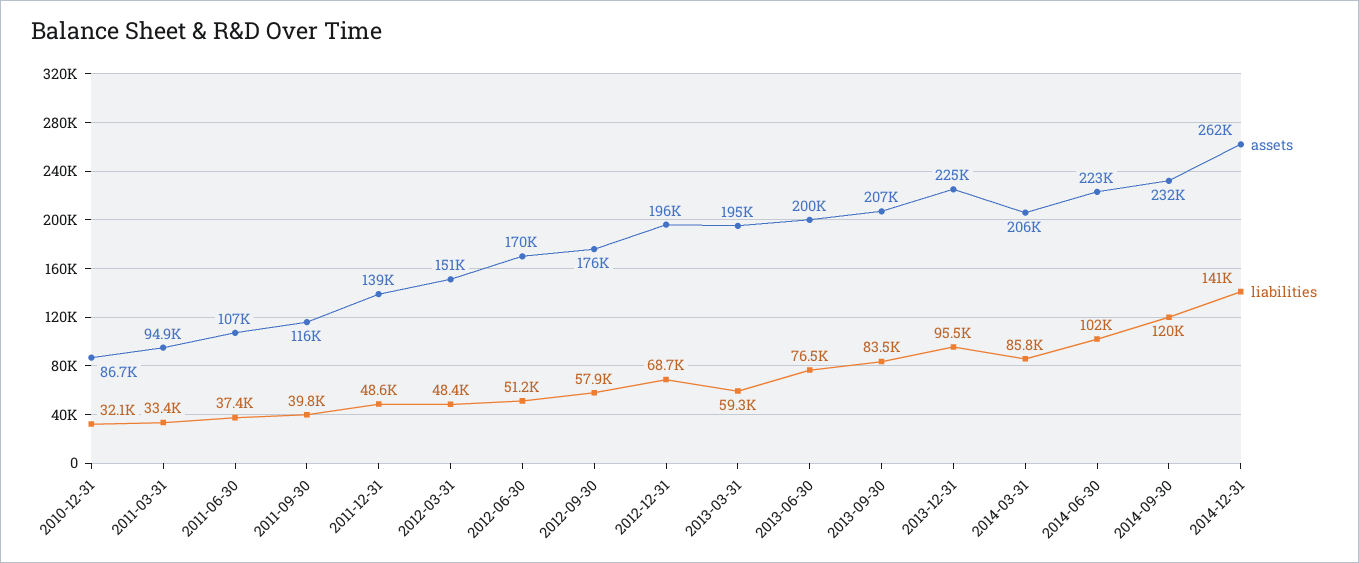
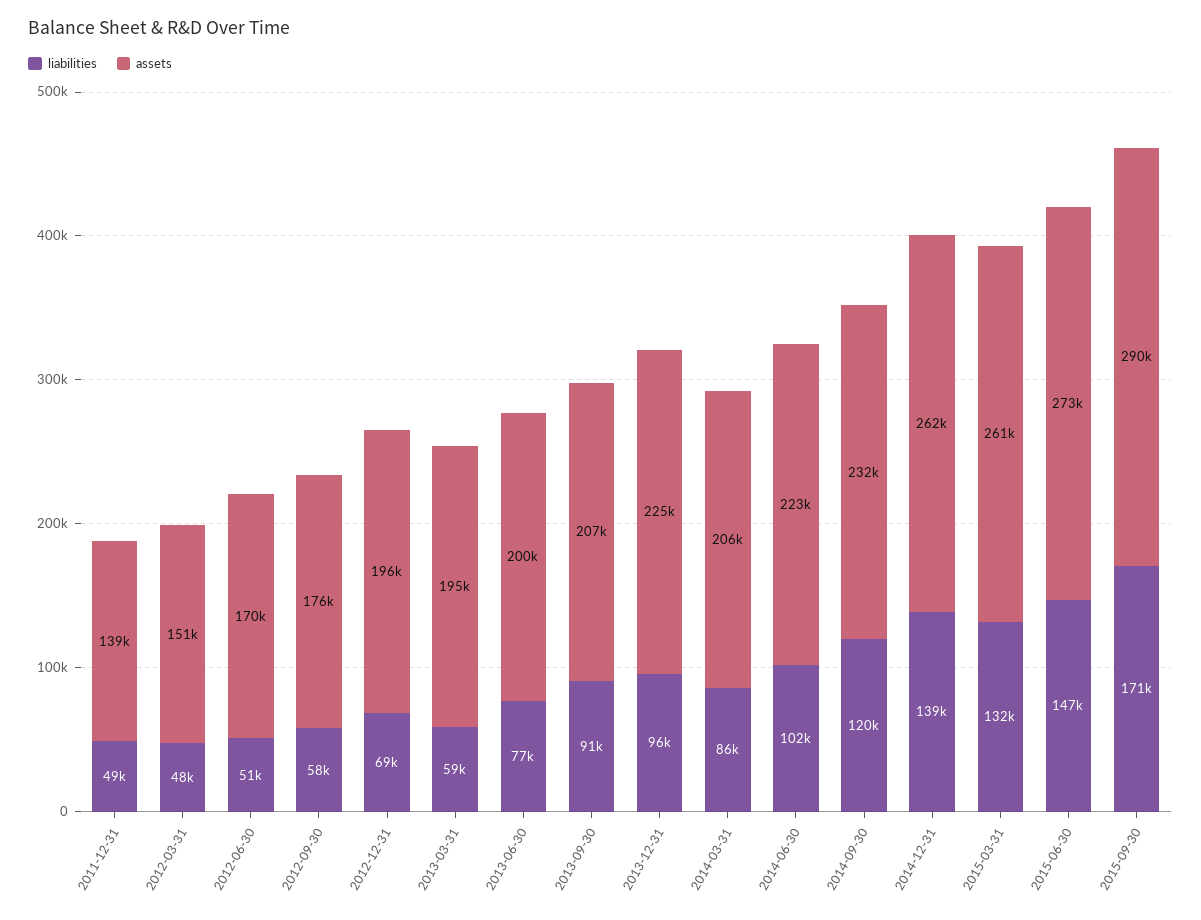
assets, 2010-12-31: 86700 -> none
liabilities, 2010-12-31: 32100 -> none
assets, 2011-03-31: 94900 -> none
liabilities, 2011-03-31: 33400 -> none
assets, 2011-06-30: 107000 -> none
liabilities, 2011-06-30: 37400 -> none
assets, 2011-09-30: 116000 -> none
liabilities, 2011-09-30: 39800 -> none
liabilities, 2013-09-30: 83500 -> 91000
liabilities, 2014-12-31: 141000 -> 139000
liabilities, 2015-03-31: none -> 132000
assets, 2015-03-31: none -> 261000
liabilities, 2015-06-30: none -> 147000
assets, 2015-06-30: none -> 273000
liabilities, 2015-09-30: none -> 171000
assets, 2015-09-30: none -> 290000

